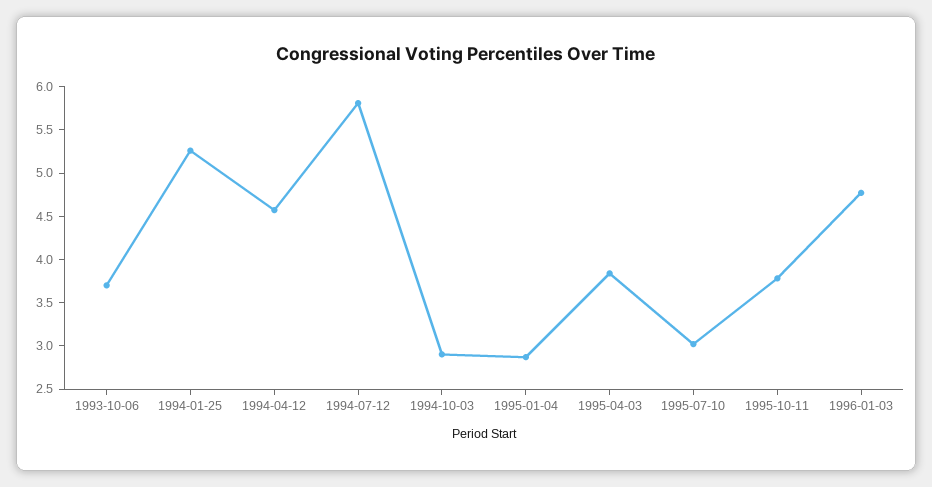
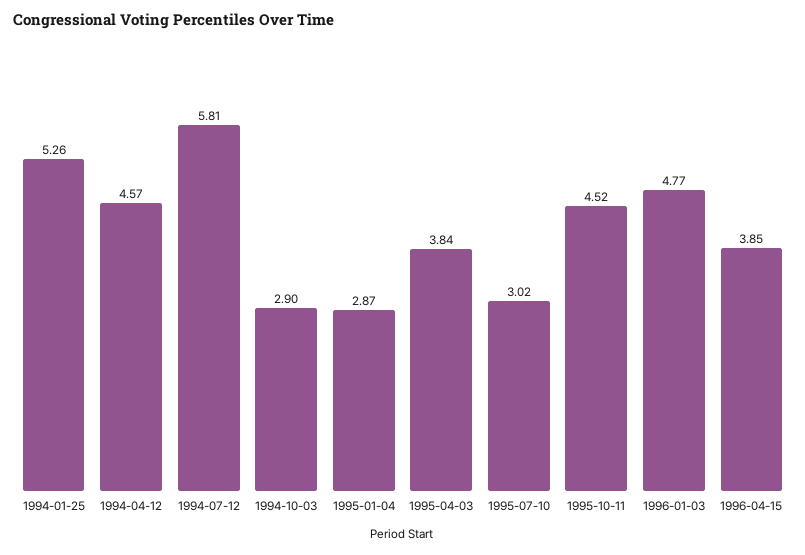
1993-10-06: 3.7 -> none
1995-10-11: 3.8 -> 4.52
1996-04-15: none -> 3.85

